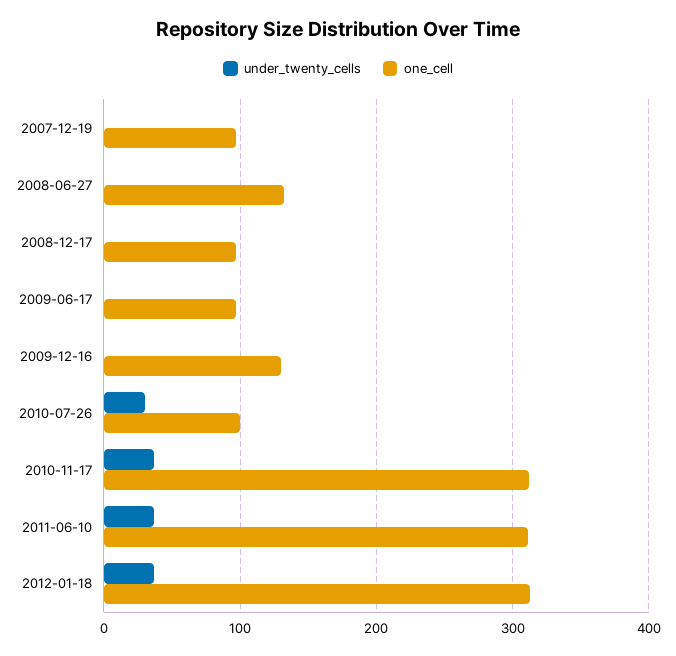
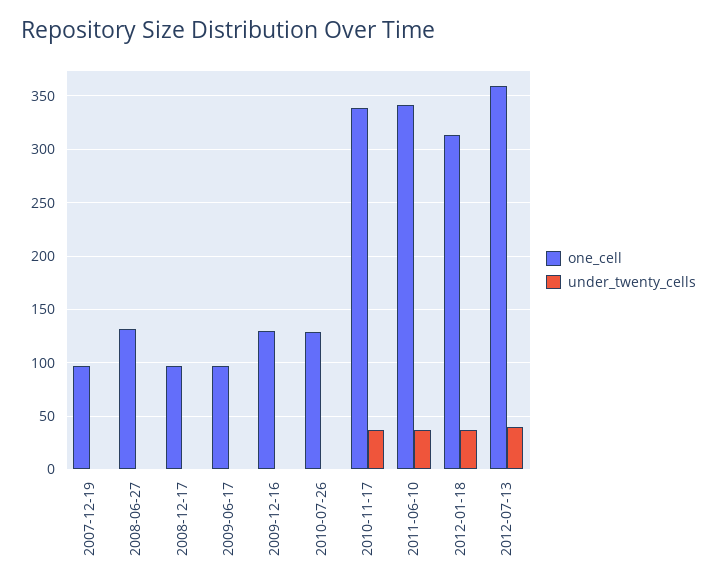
under_twenty_cells, 2010-07-26: 30 -> 0
one_cell, 2010-07-26: 100 -> 130
one_cell, 2010-11-17: 310 -> 340
one_cell, 2011-06-10: 310 -> 340
one_cell, 2012-07-13: none -> 360
under_twenty_cells, 2012-07-13: none -> 40

